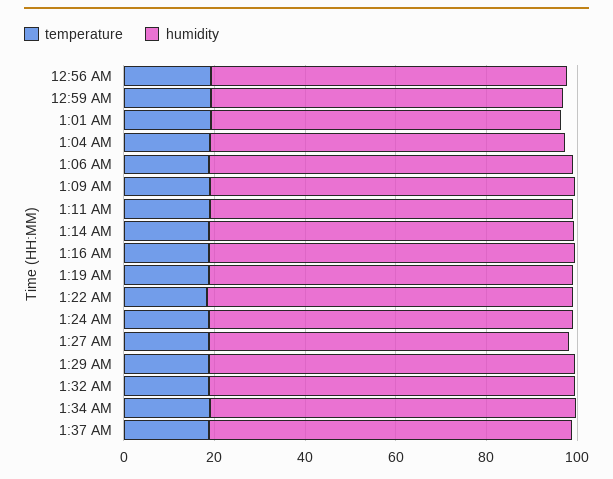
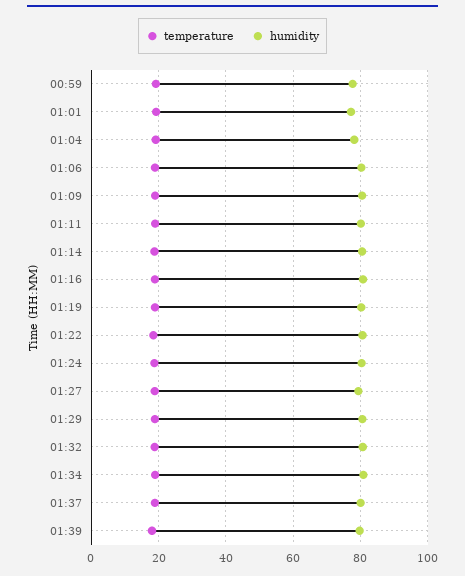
temperature, 12:56 AM: 20 -> none
humidity, 12:56 AM: 80 -> none
temperature, 01:39: none -> 18
humidity, 01:39: none -> 80

